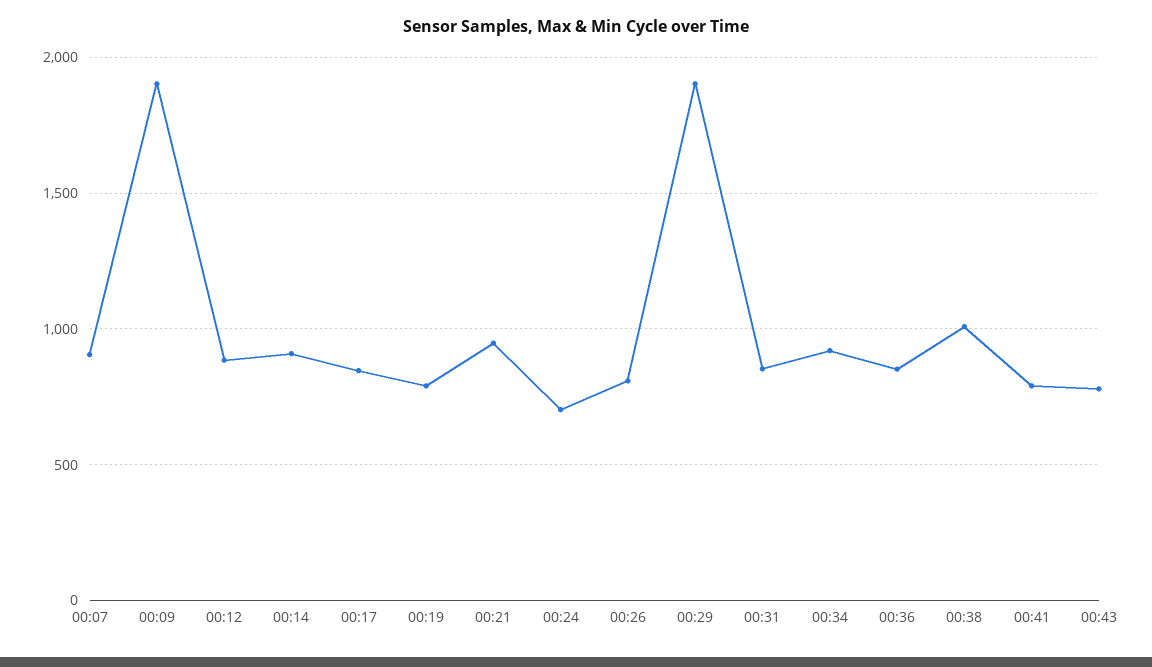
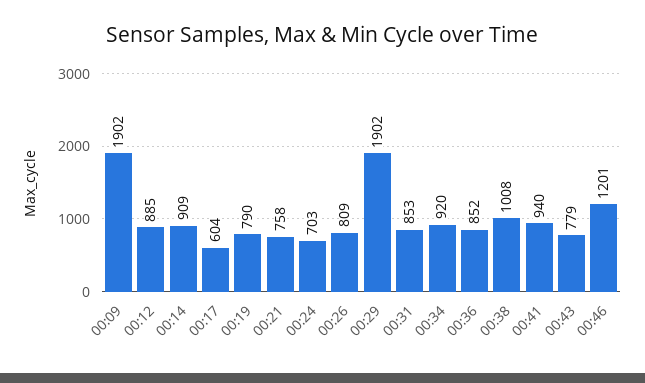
00:07: 900 -> none
00:17: 850 -> 604
00:21: 950 -> 758
00:41: 800 -> 940
00:46: none -> 1201

